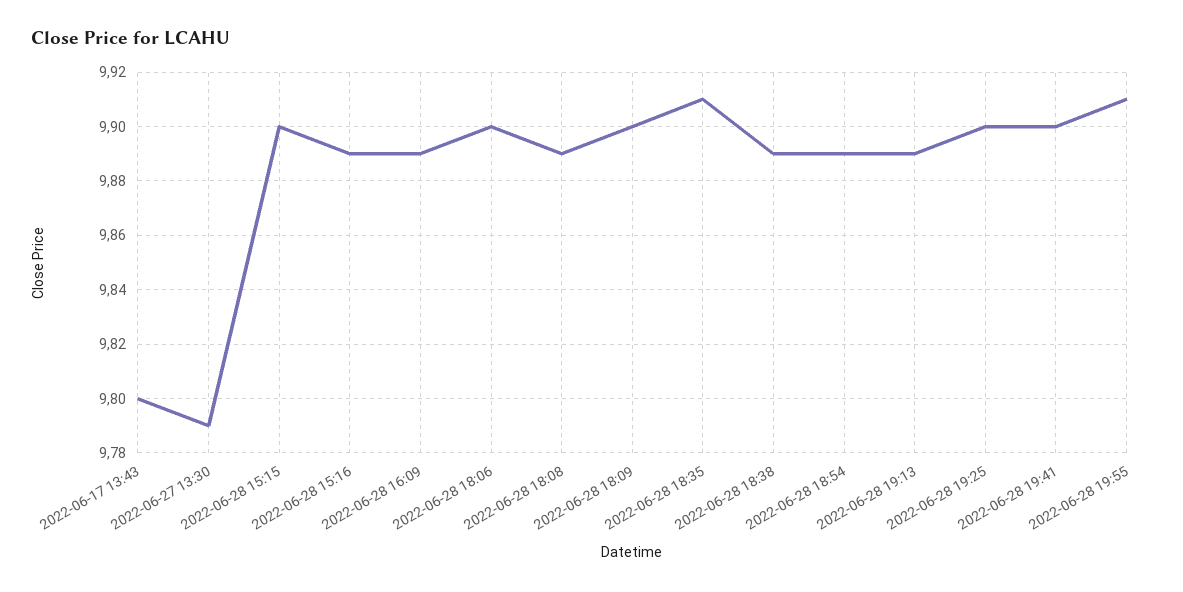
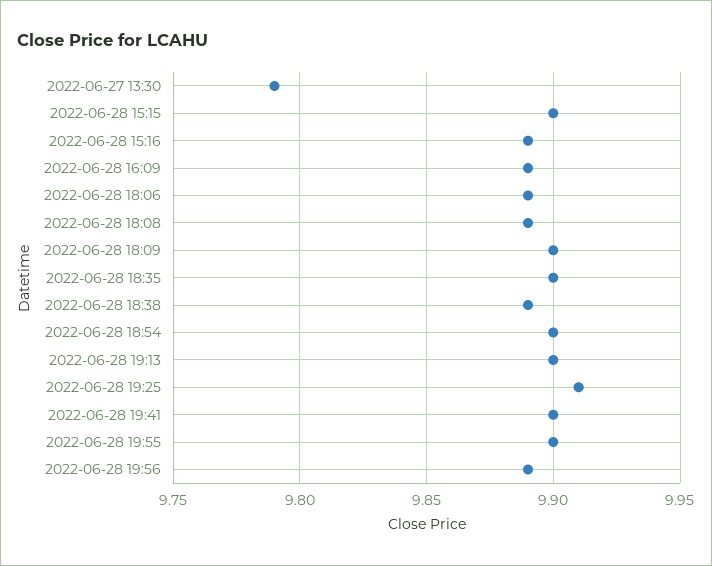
2022-06-17 13:43: 9.8 -> none
2022-06-28 18:06: 9.9 -> 9.89
2022-06-28 18:35: 9.91 -> 9.9
2022-06-28 18:54: 9.89 -> 9.9
2022-06-28 19:13: 9.89 -> 9.9
2022-06-28 19:25: 9.9 -> 9.91
2022-06-28 19:55: 9.91 -> 9.9
2022-06-28 19:56: none -> 9.89

